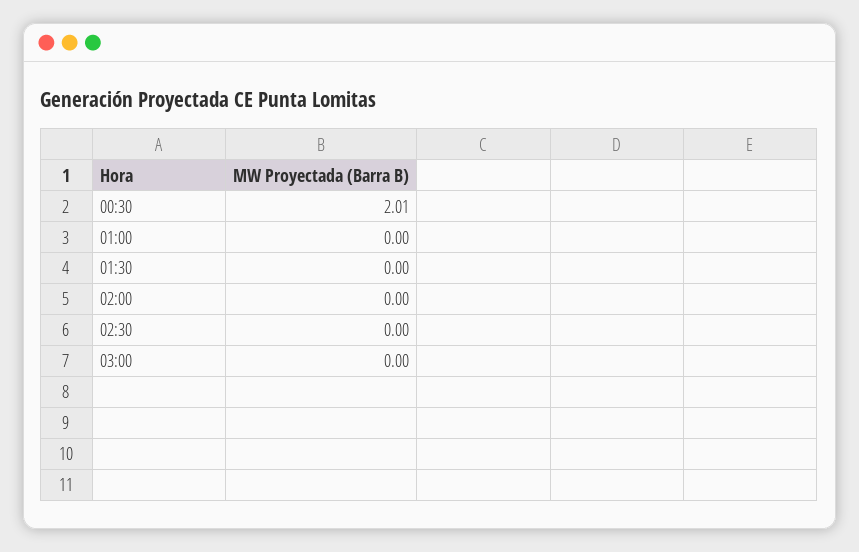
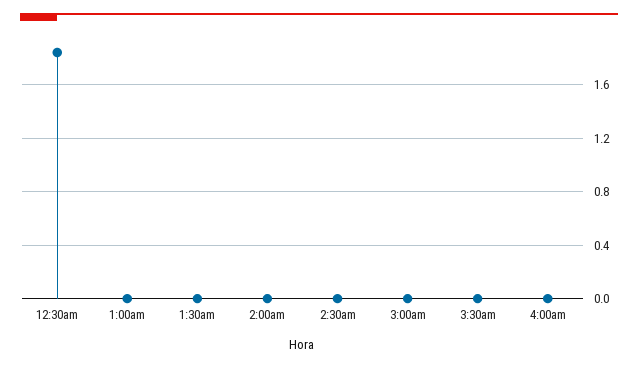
00:30: 2.01 -> 1.85
3:30am: none -> 0
4:00am: none -> 0

